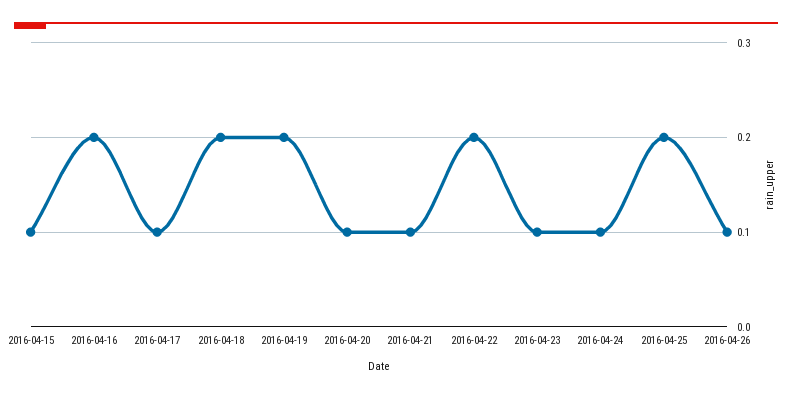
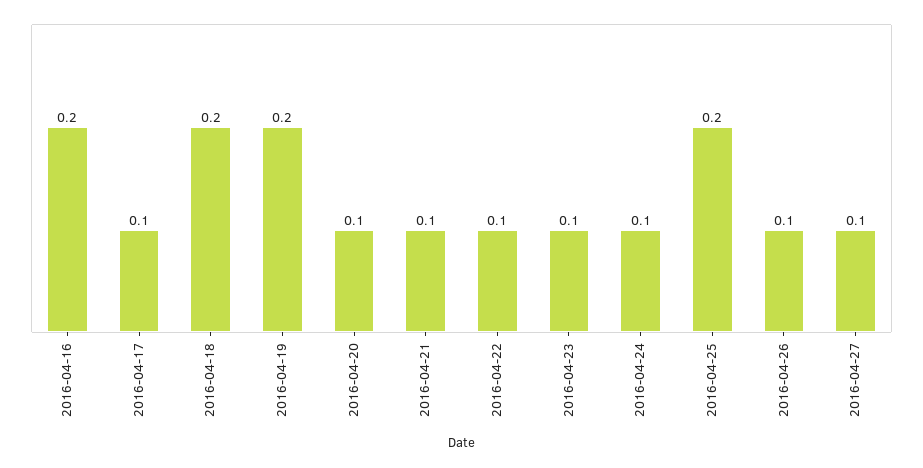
2016-04-15: 0.1 -> none
2016-04-22: 0.2 -> 0.1
2016-04-27: none -> 0.1

